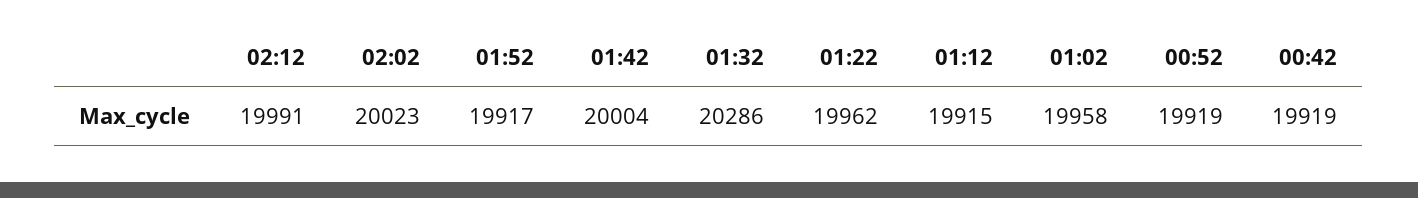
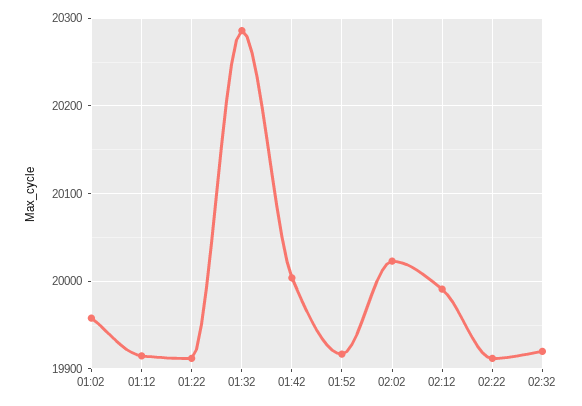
01:22: 19962 -> 19910
00:52: 19919 -> none
00:42: 19919 -> none
02:22: none -> 19910
02:32: none -> 19920

